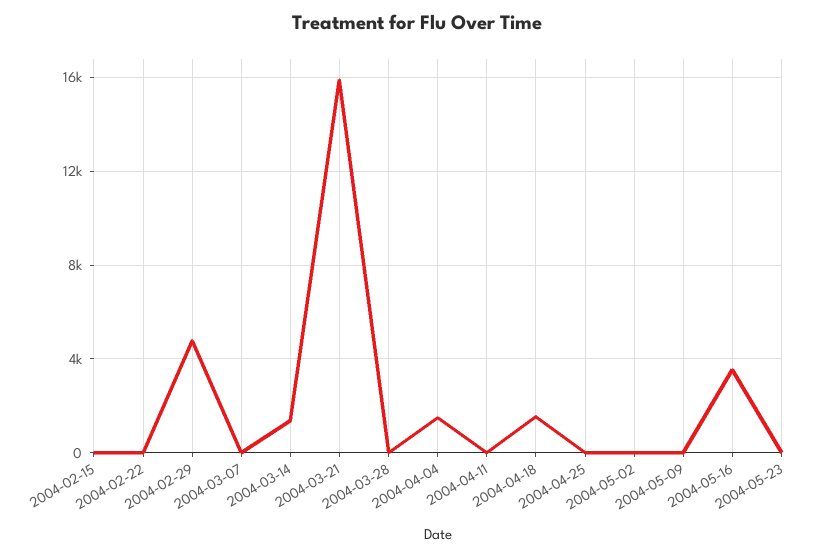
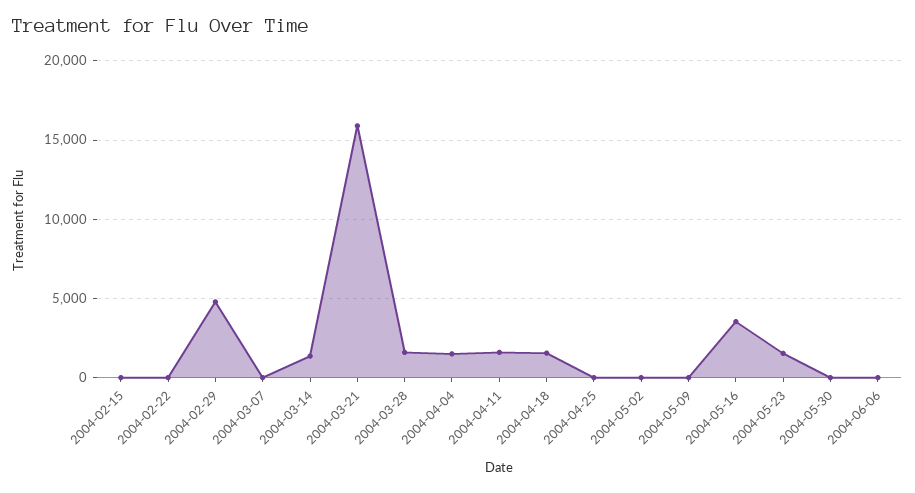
2004-03-28: 0 -> 1500
2004-04-11: 0 -> 1500
2004-05-23: 0 -> 1500
2004-05-30: none -> 0
2004-06-06: none -> 0

